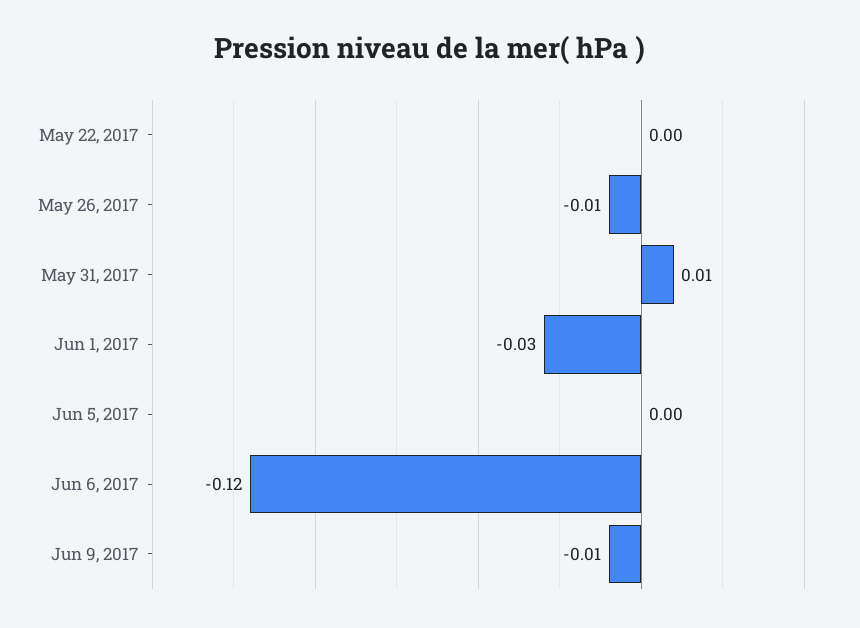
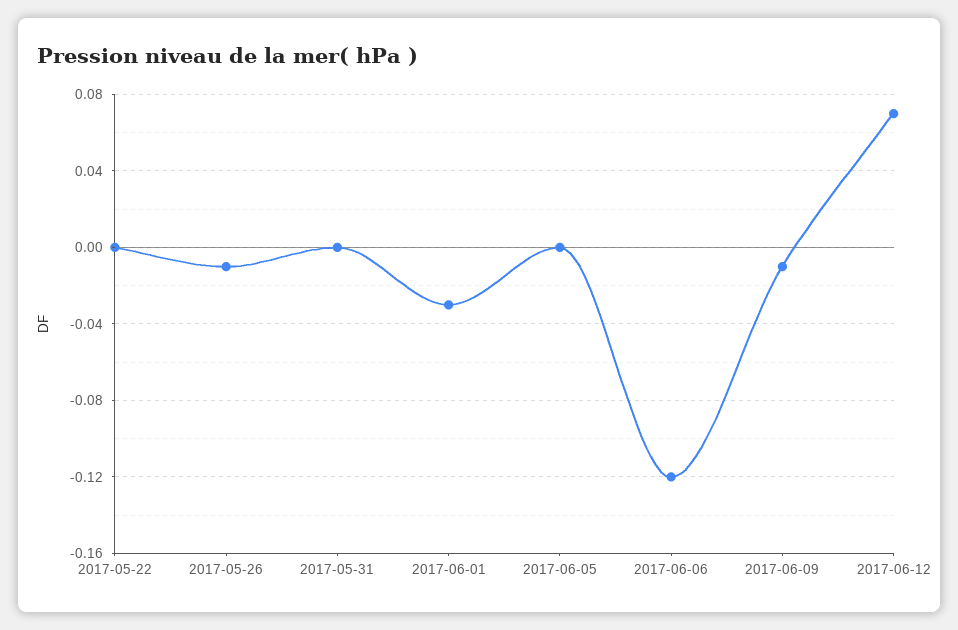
May 31, 2017: 0.01 -> 0
2017-06-12: none -> 0.07

